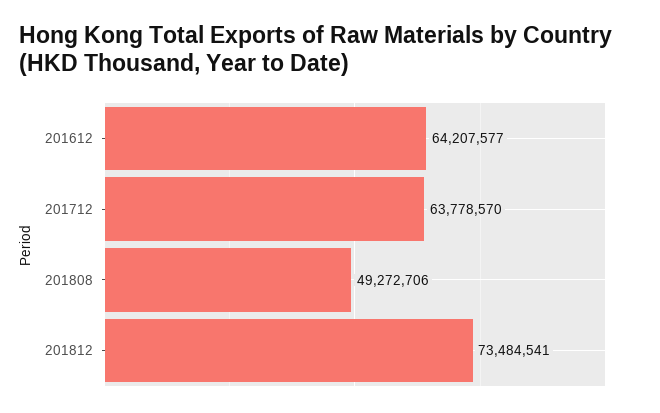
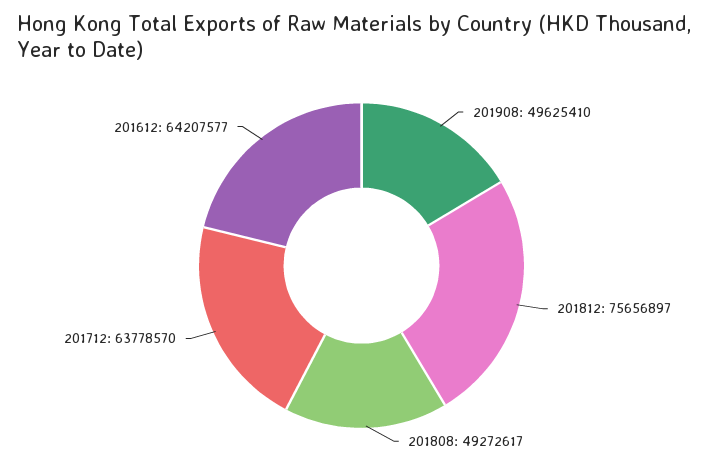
201808: 49272706 -> 49272617
201812: 73484541 -> 75656897
201908: none -> 49625410

